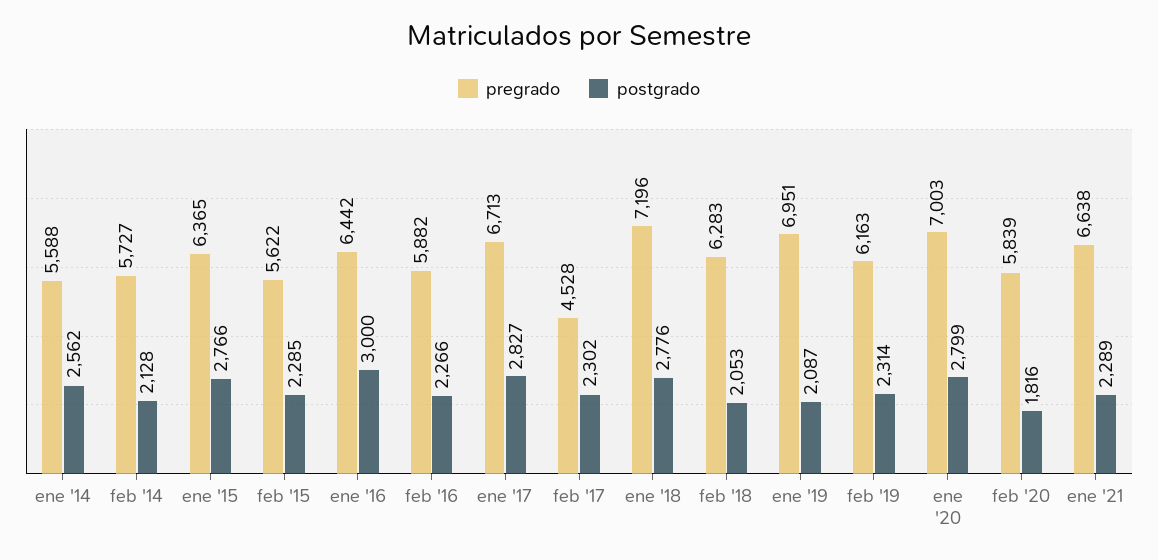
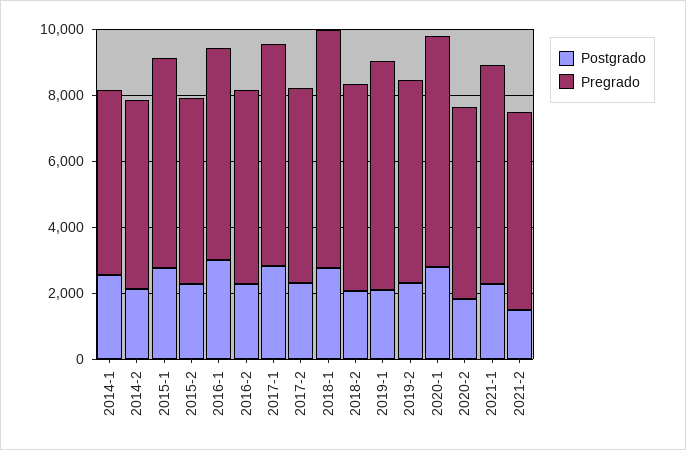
pregrado, feb '17: 4528 -> 6000
postgrado, 2021-2: none -> 1500
pregrado, 2021-2: none -> 6000

